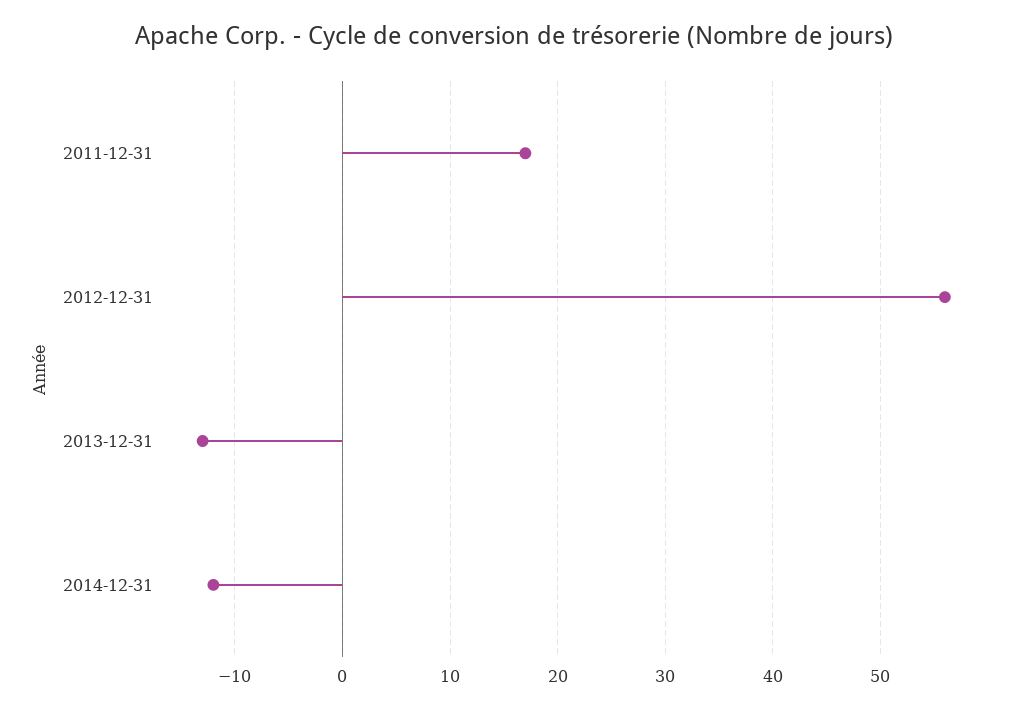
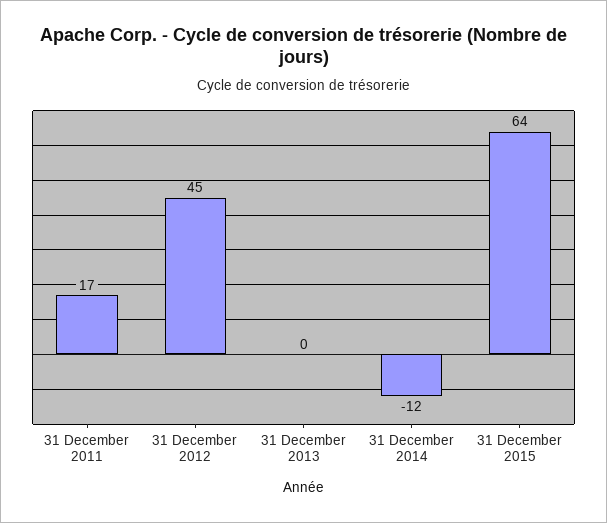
2012-12-31: 56 -> 45
2013-12-31: -13 -> 0
31 December 2015: none -> 64

